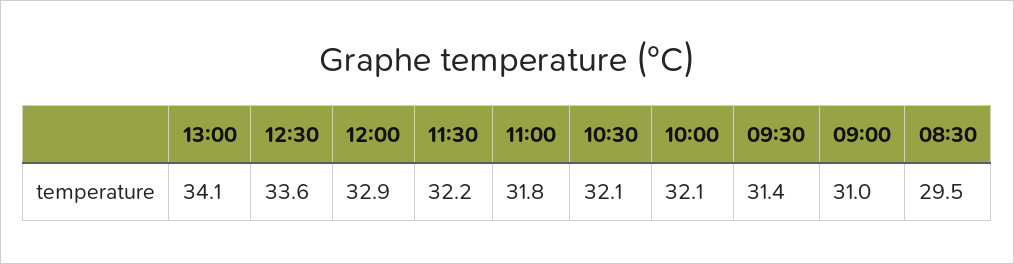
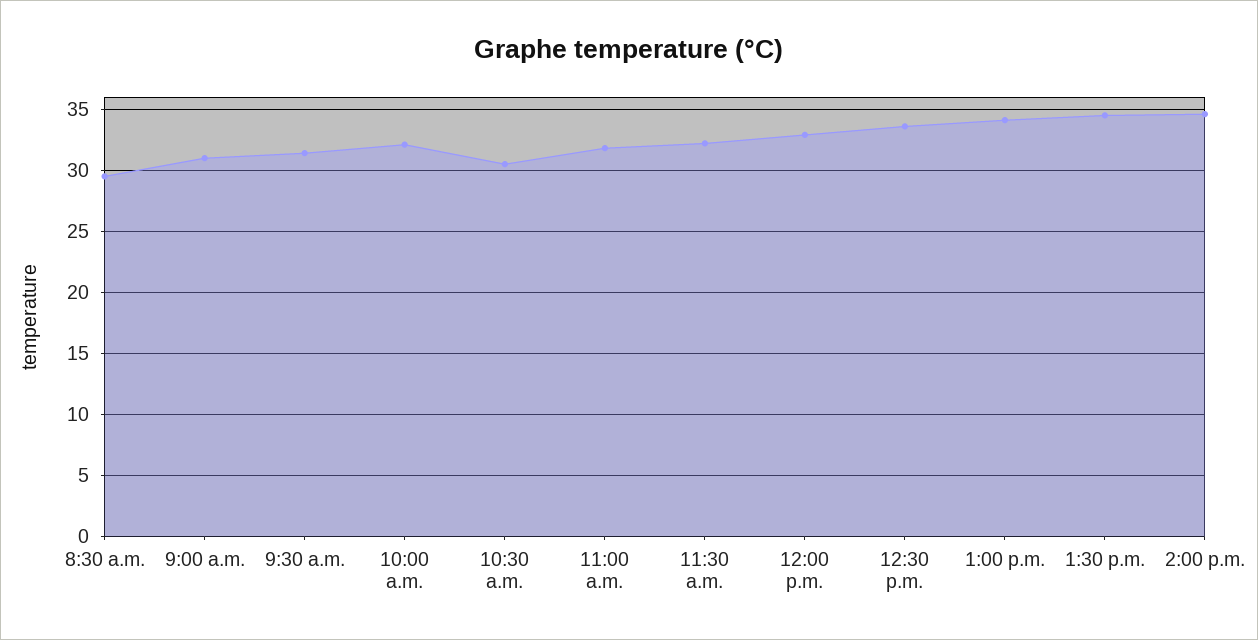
10:30: 32.1 -> 30.5
1:30 p.m.: none -> 34.5
2:00 p.m.: none -> 34.5

